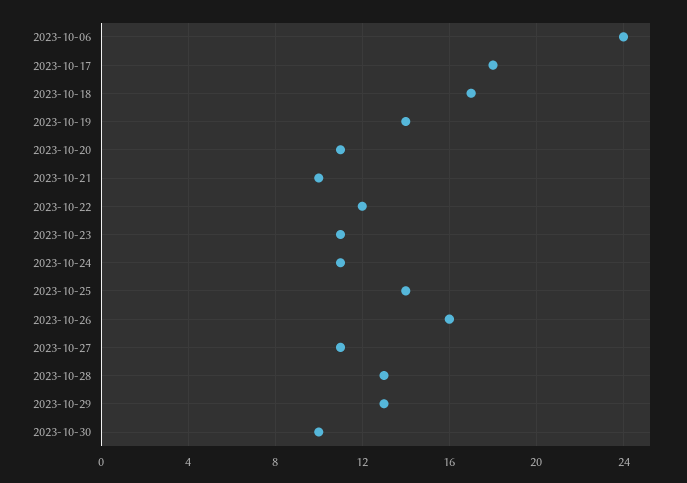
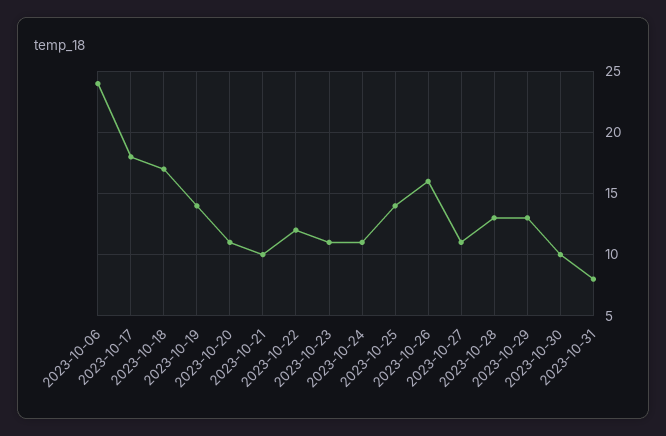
2023-10-31: none -> 8

